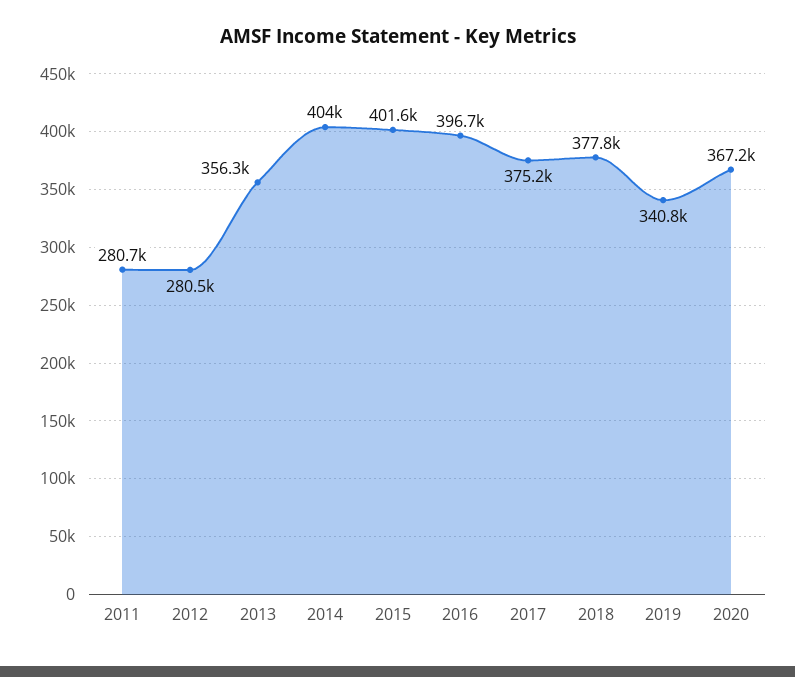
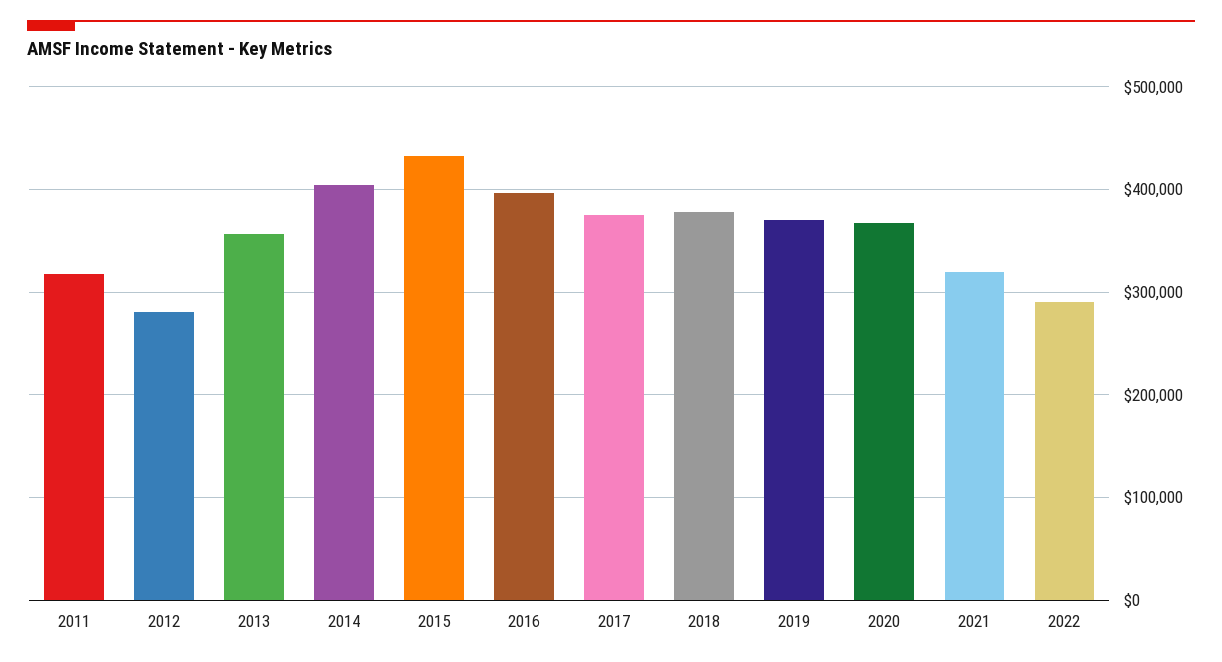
2011: 280700 -> 320000
2015: 401600 -> 430000
2019: 340800 -> 370000
2021: none -> 320000
2022: none -> 290000

